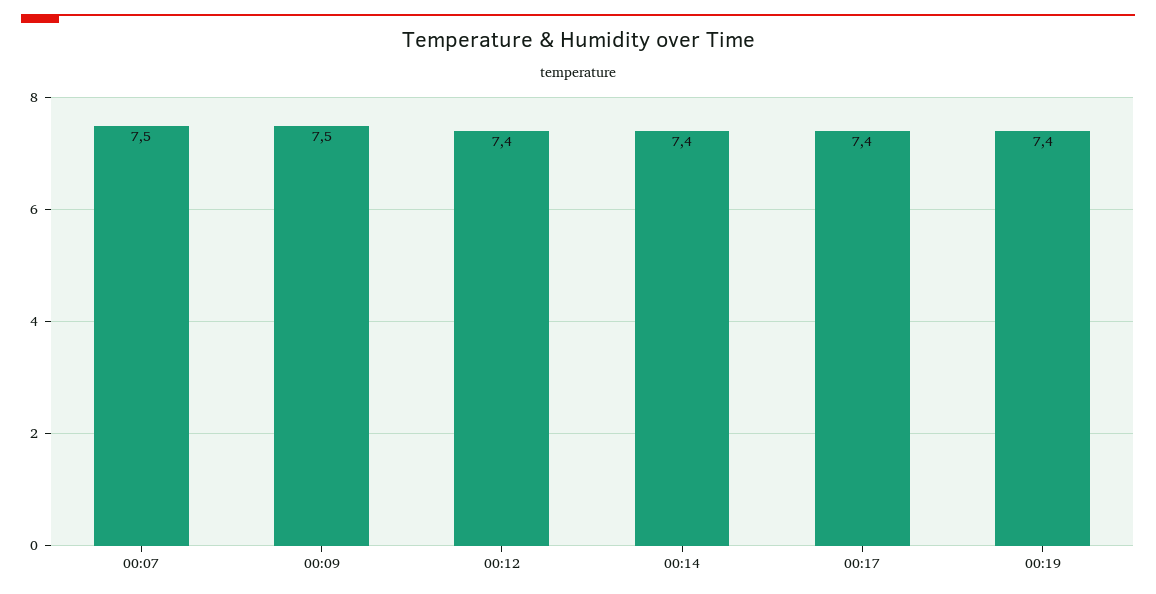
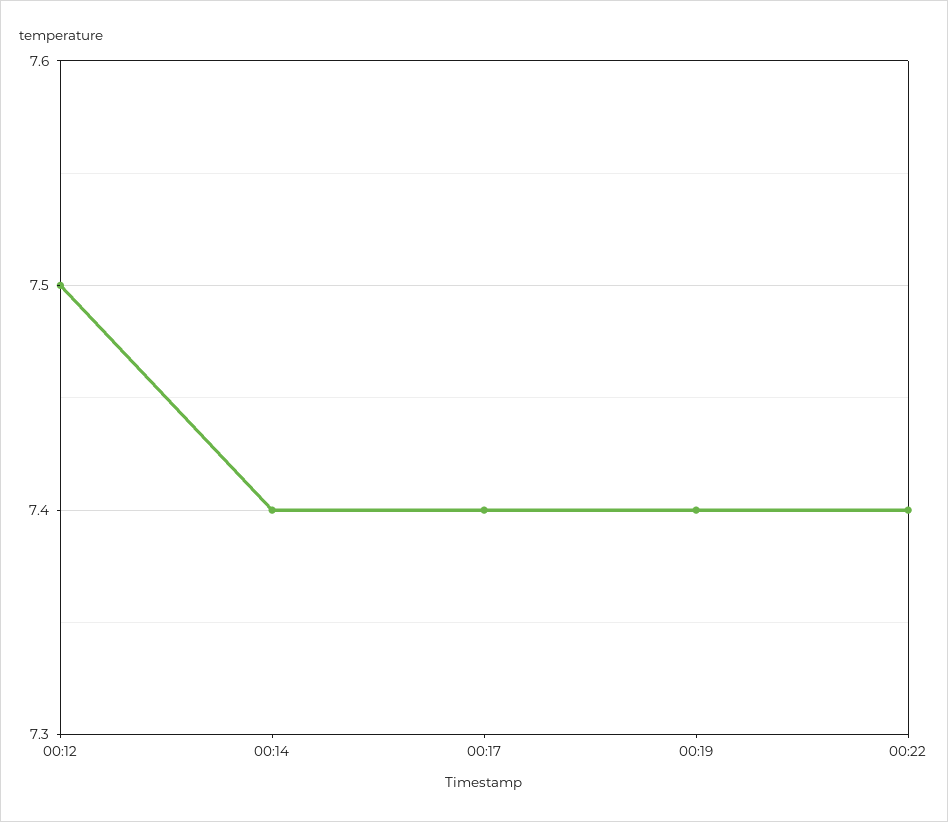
00:07: 7.5 -> none
00:09: 7.5 -> none
00:12: 7.4 -> 7.5
00:22: none -> 7.4

